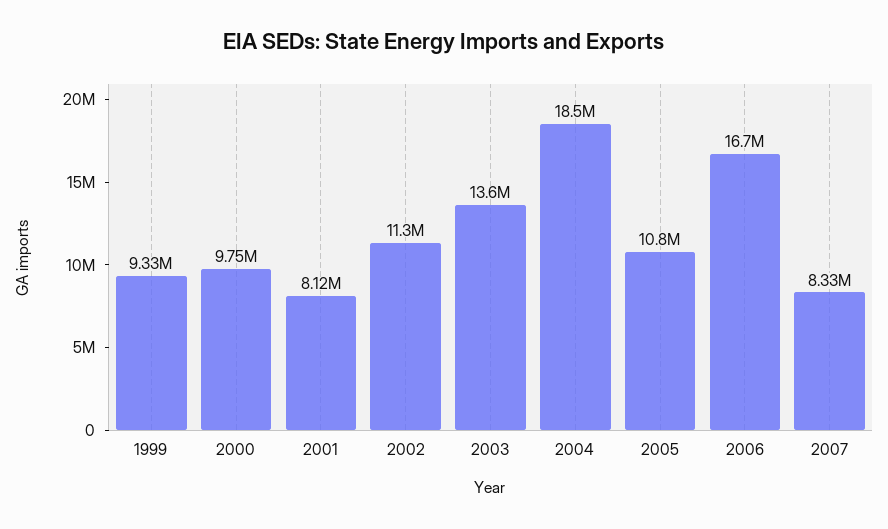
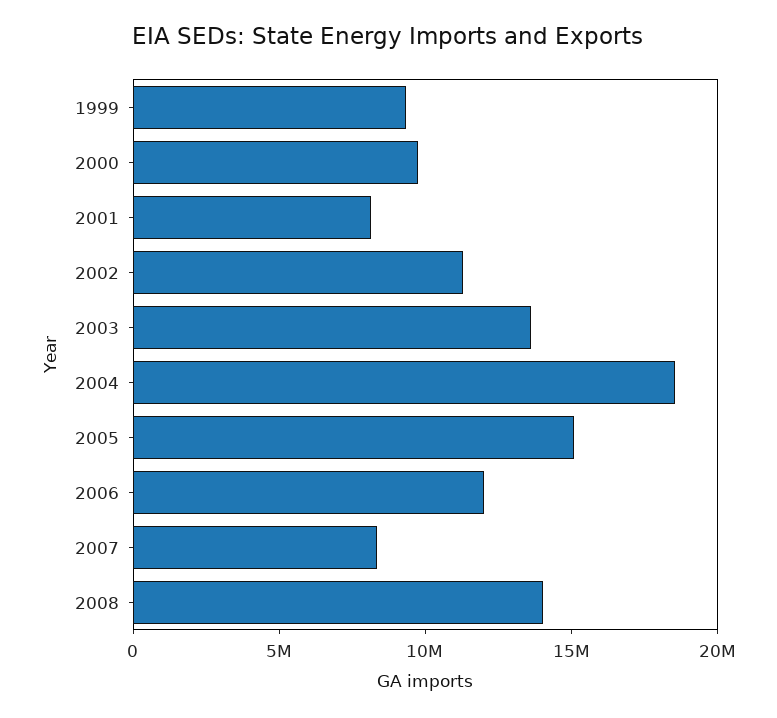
2005: 10800000 -> 15000000
2006: 16700000 -> 12000000
2008: none -> 14000000

